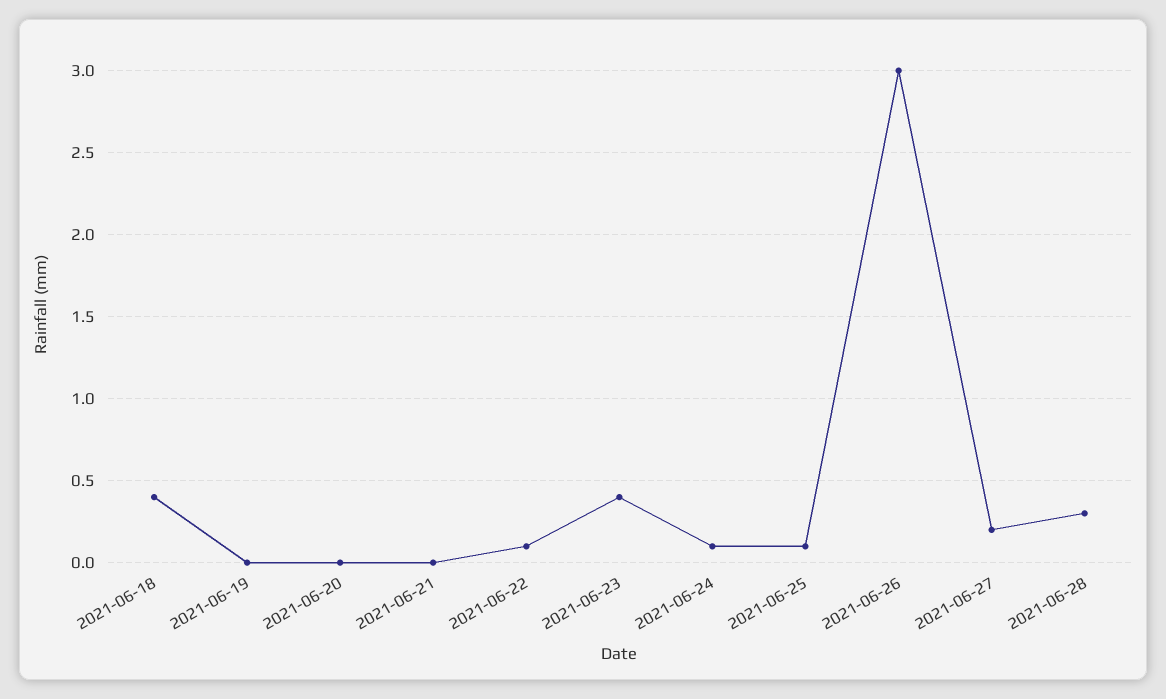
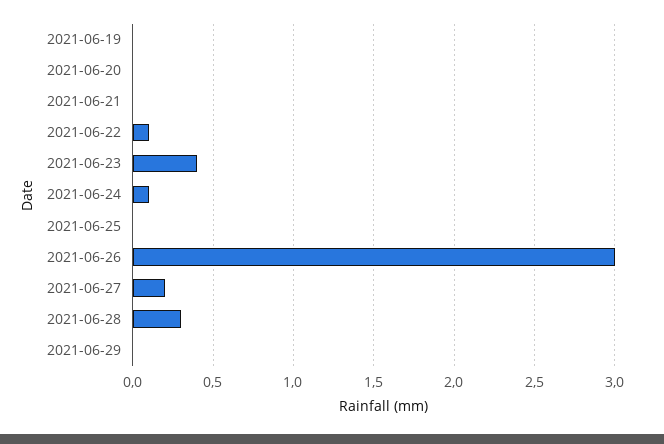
2021-06-18: 0.4 -> none
2021-06-25: 0.1 -> 0
2021-06-29: none -> 0

